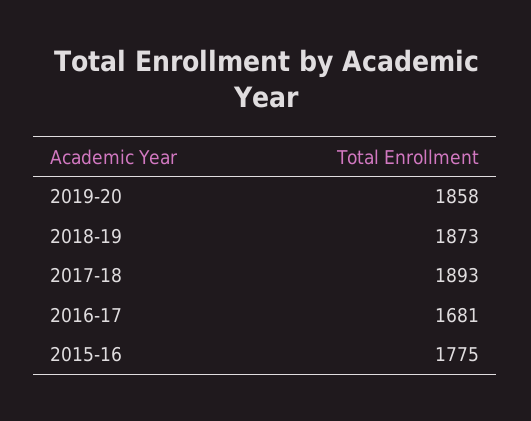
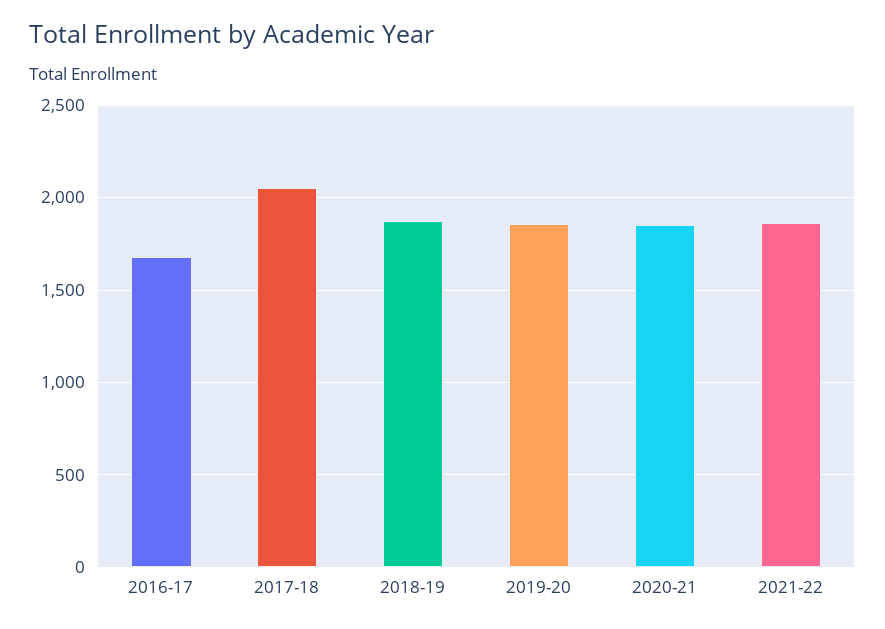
2017-18: 1893 -> 2050
2015-16: 1775 -> none
2020-21: none -> 1850
2021-22: none -> 1850

